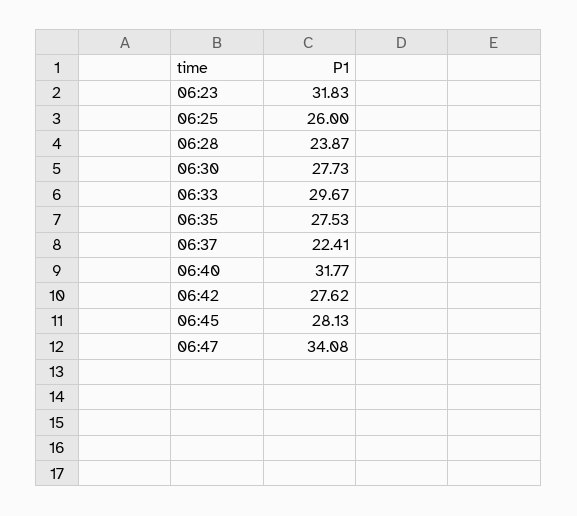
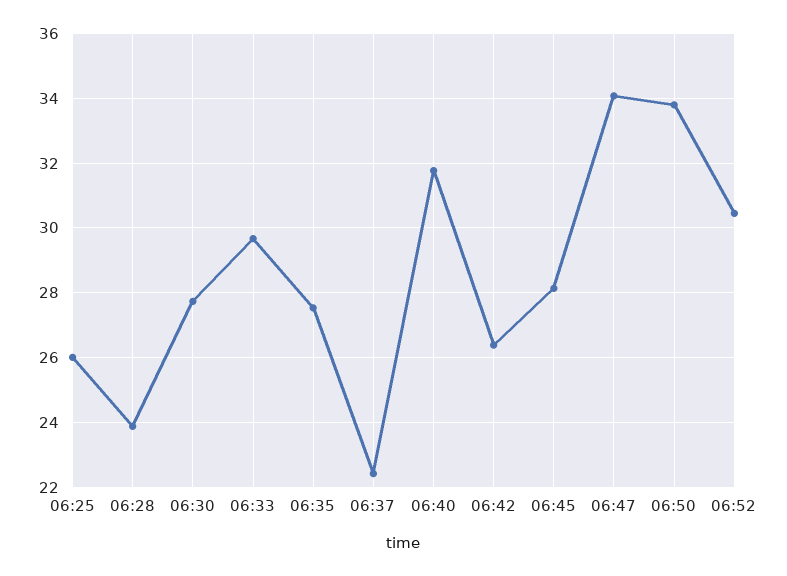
06:23: 31.83 -> none
06:42: 27.62 -> 26.4
06:50: none -> 33.8
06:52: none -> 30.4

